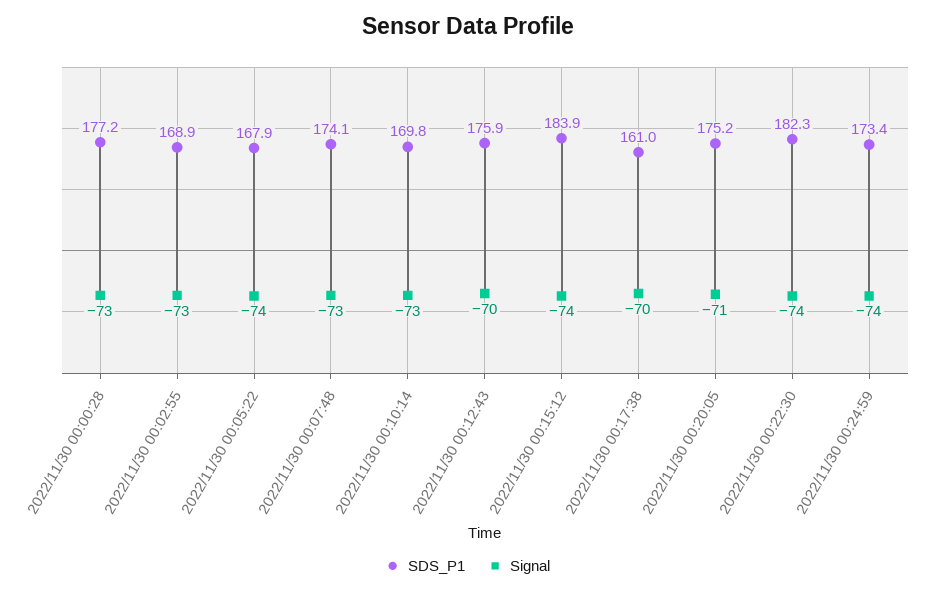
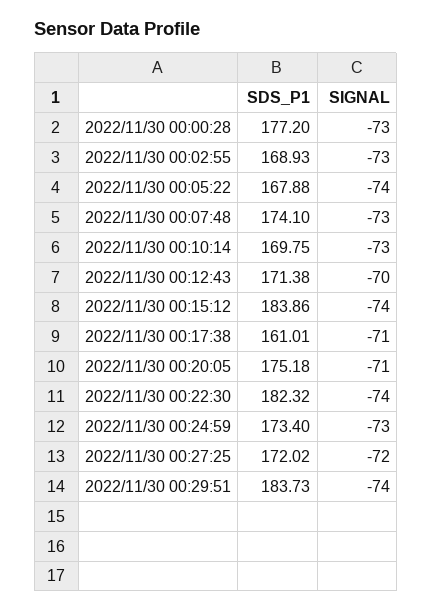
SDS_P1, 2022/11/30 00:12:43: 175.9 -> 171.38
Signal, 2022/11/30 00:17:38: -70 -> -71
Signal, 2022/11/30 00:24:59: -74 -> -73
SDS_P1, 2022/11/30 00:27:25: none -> 172.02
Signal, 2022/11/30 00:27:25: none -> -72
SDS_P1, 2022/11/30 00:29:51: none -> 183.73
Signal, 2022/11/30 00:29:51: none -> -74

